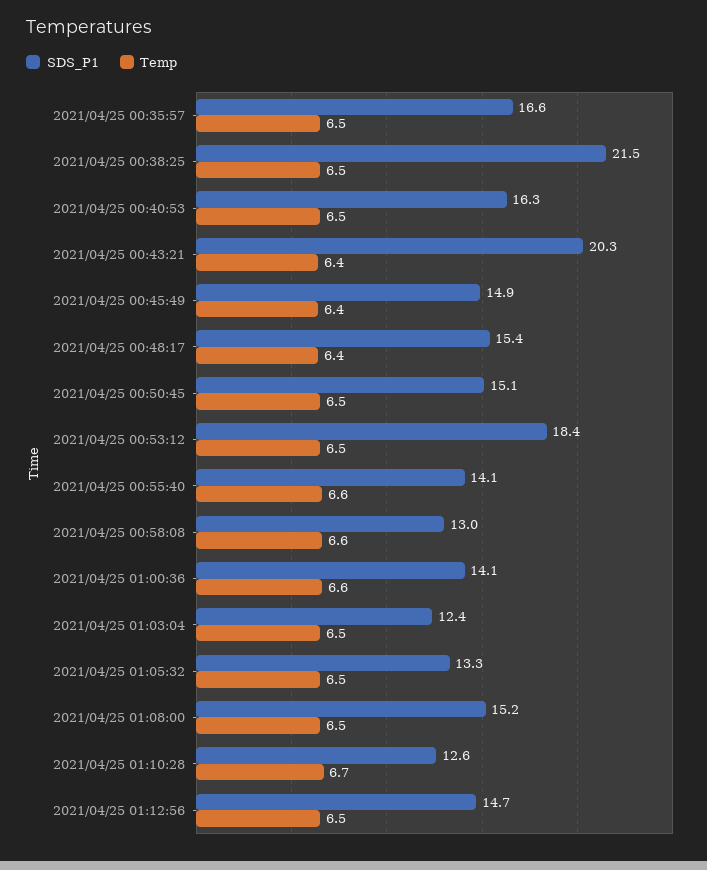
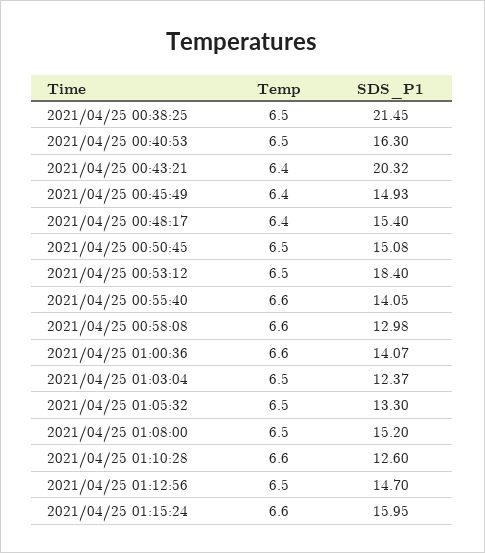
SDS_P1, 2021/04/25 00:35:57: 16.6 -> none
Temp, 2021/04/25 00:35:57: 6.5 -> none
Temp, 2021/04/25 01:10:28: 6.7 -> 6.6
Temp, 2021/04/25 01:15:24: none -> 6.6
SDS_P1, 2021/04/25 01:15:24: none -> 15.95

